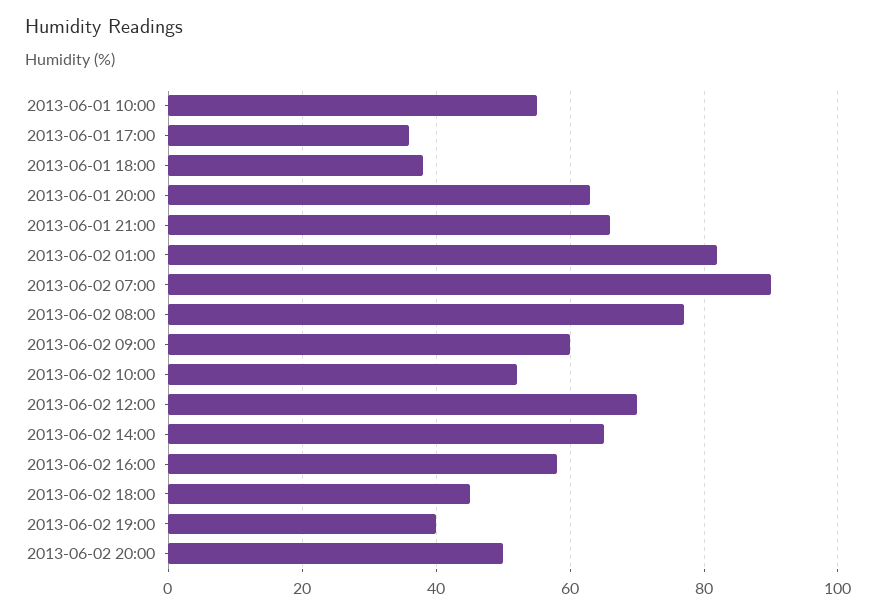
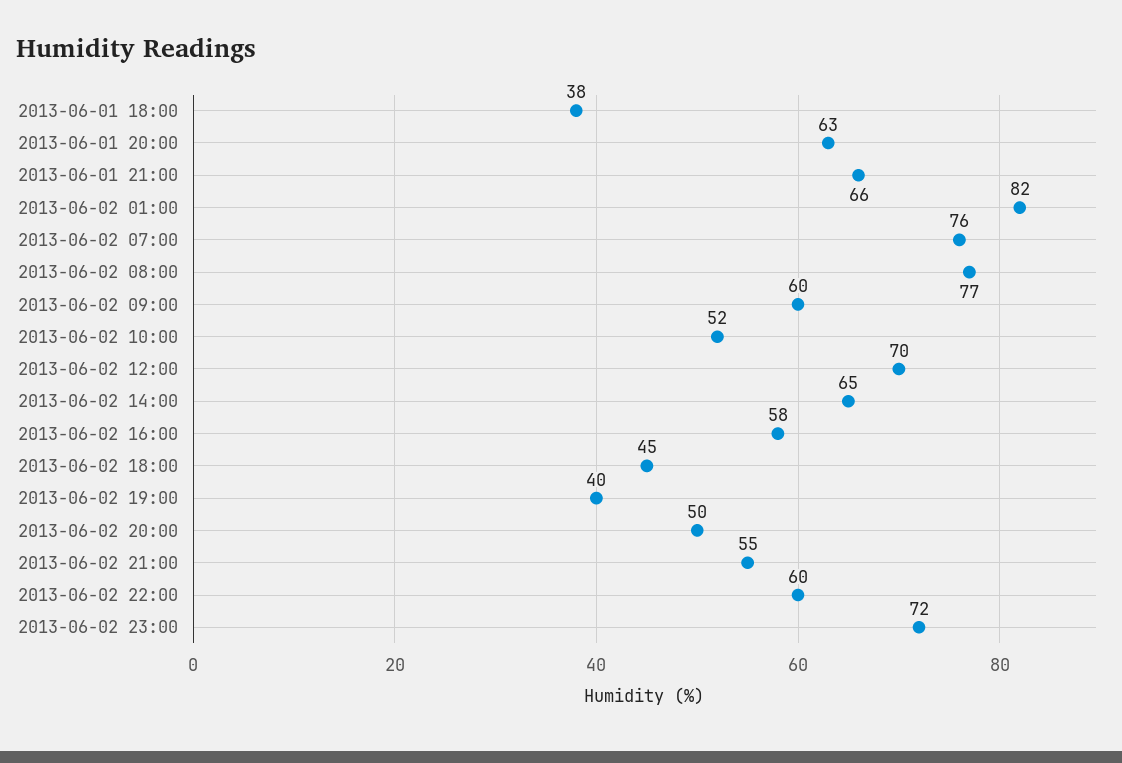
2013-06-01 10:00: 55 -> none
2013-06-01 17:00: 35 -> none
2013-06-02 07:00: 90 -> 76
2013-06-02 21:00: none -> 55
2013-06-02 22:00: none -> 60
2013-06-02 23:00: none -> 72

